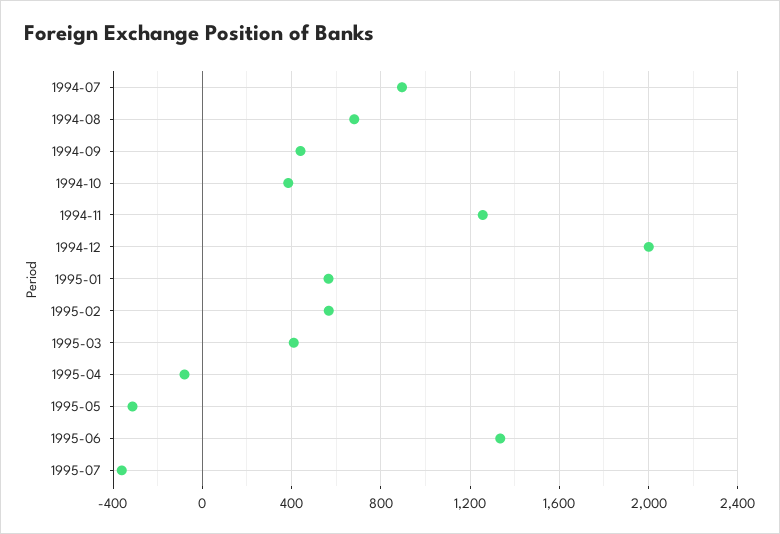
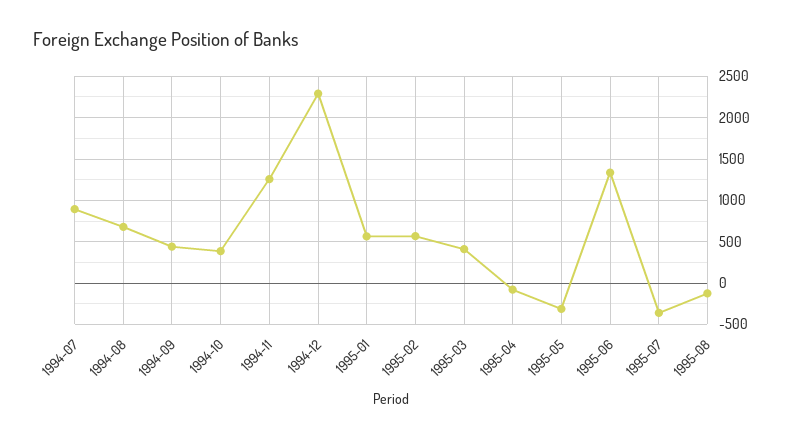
1994-12: 2000 -> 2300
1995-08: none -> -100

